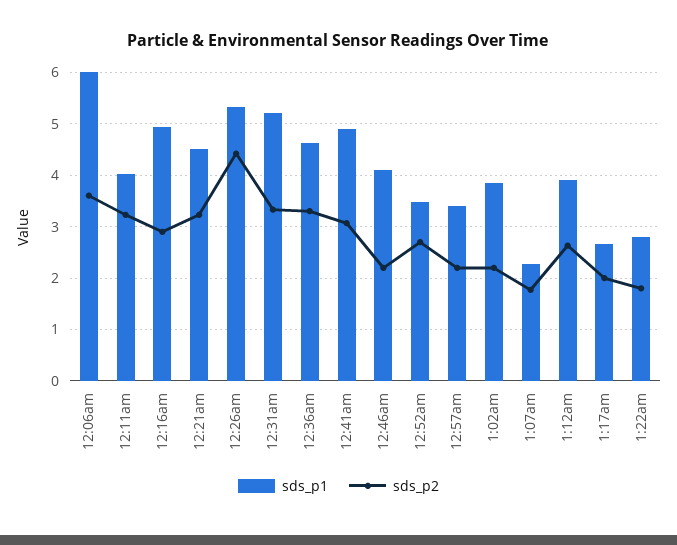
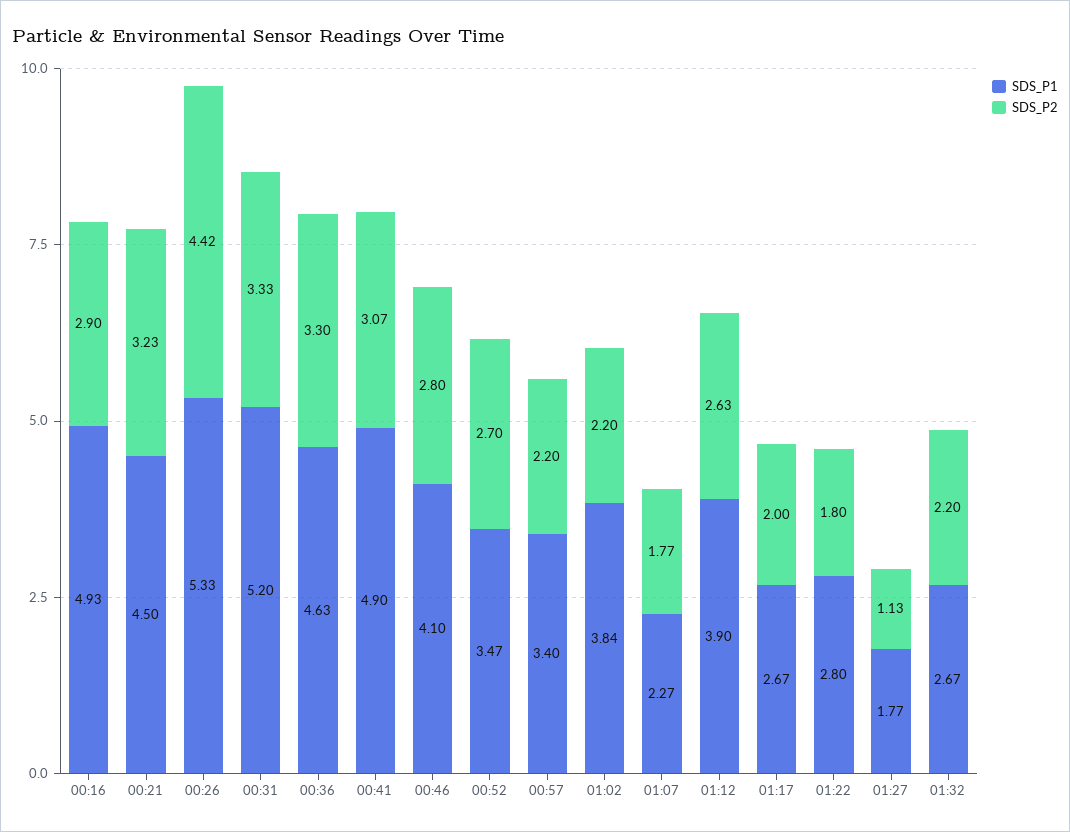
sds_p1, 12:06am: 6 -> none
sds_p2, 12:06am: 3.6 -> none
sds_p1, 12:11am: 4 -> none
sds_p2, 12:11am: 3.2 -> none
sds_p2, 12:46am: 2.2 -> 2.8
sds_p1, 01:27: none -> 1.77
sds_p2, 01:27: none -> 1.13
sds_p1, 01:32: none -> 2.67
sds_p2, 01:32: none -> 2.2

